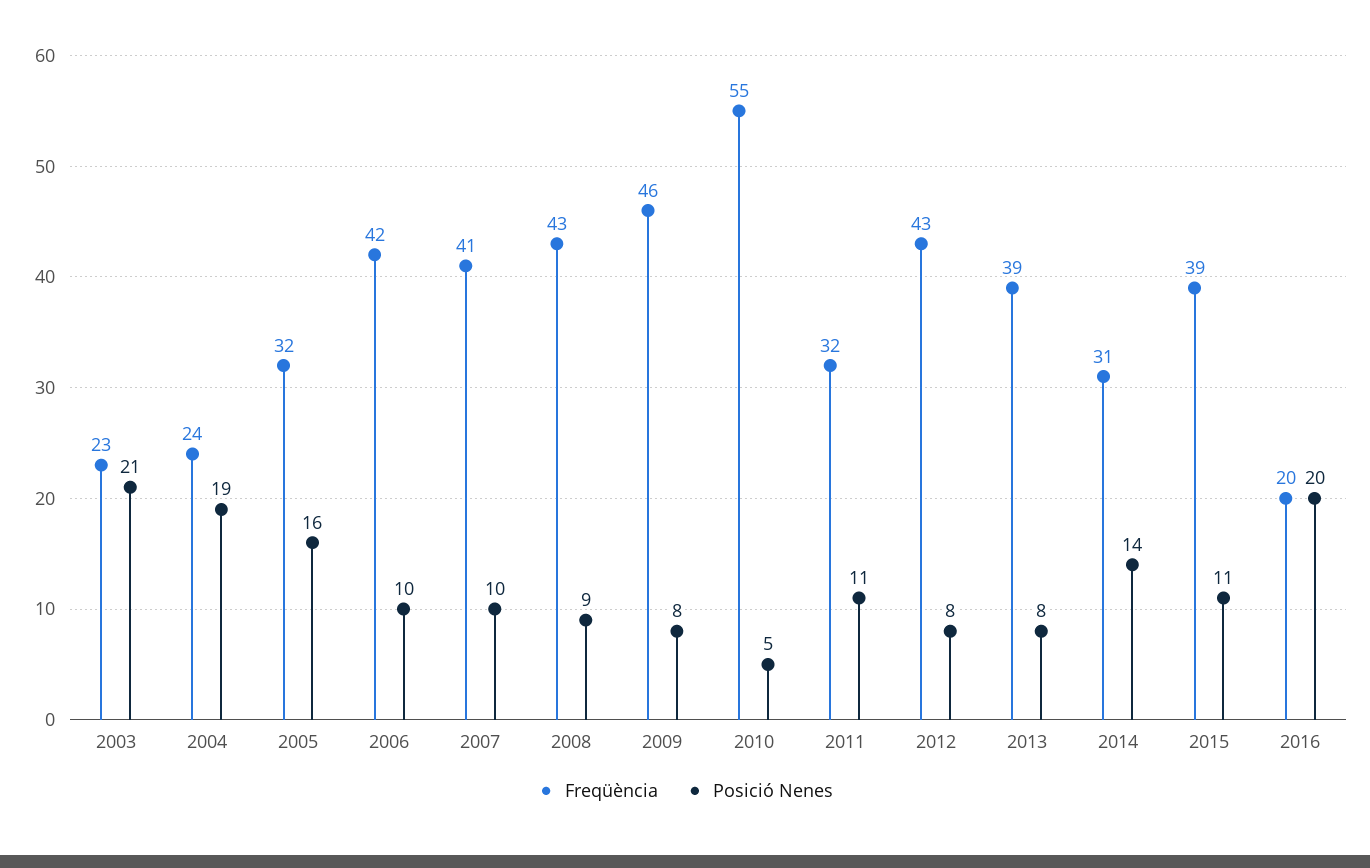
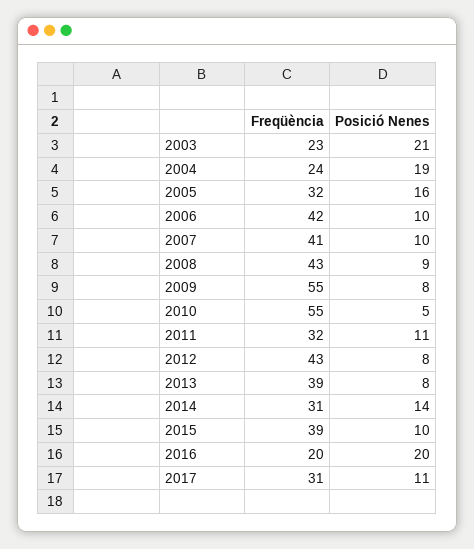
Freqüència, 2009: 46 -> 55
Posició Nenes, 2015: 11 -> 10
Freqüència, 2017: none -> 31
Posició Nenes, 2017: none -> 11

